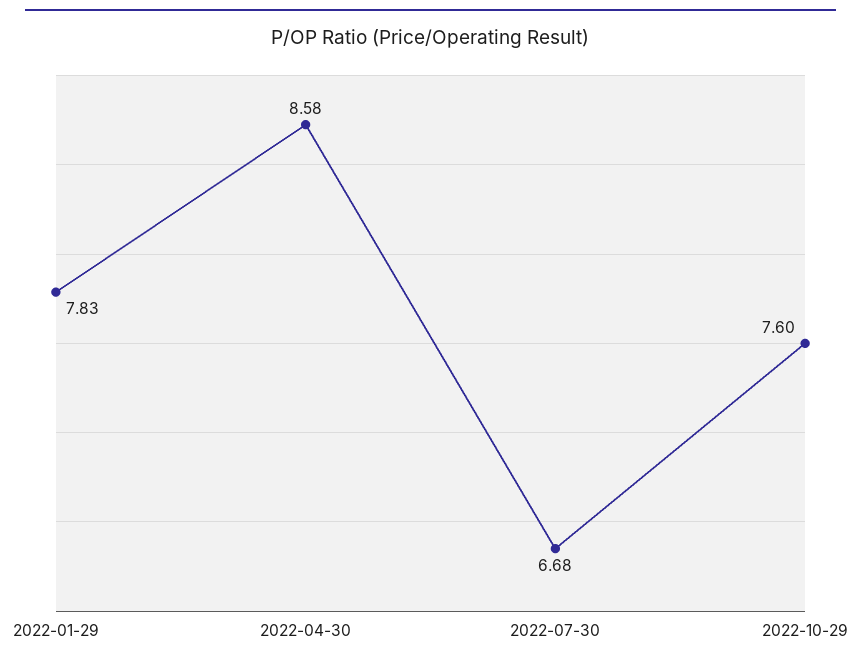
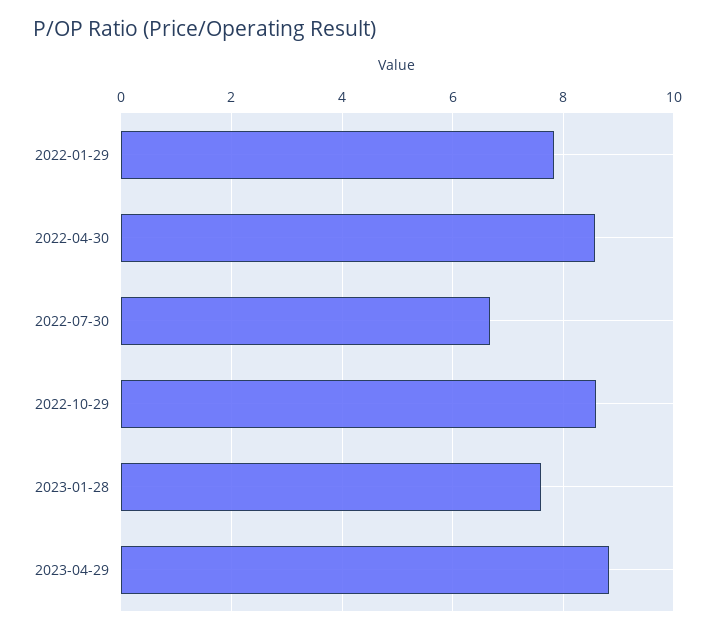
2022-10-29: 7.6 -> 8.6
2023-01-28: none -> 7.6
2023-04-29: none -> 8.8

